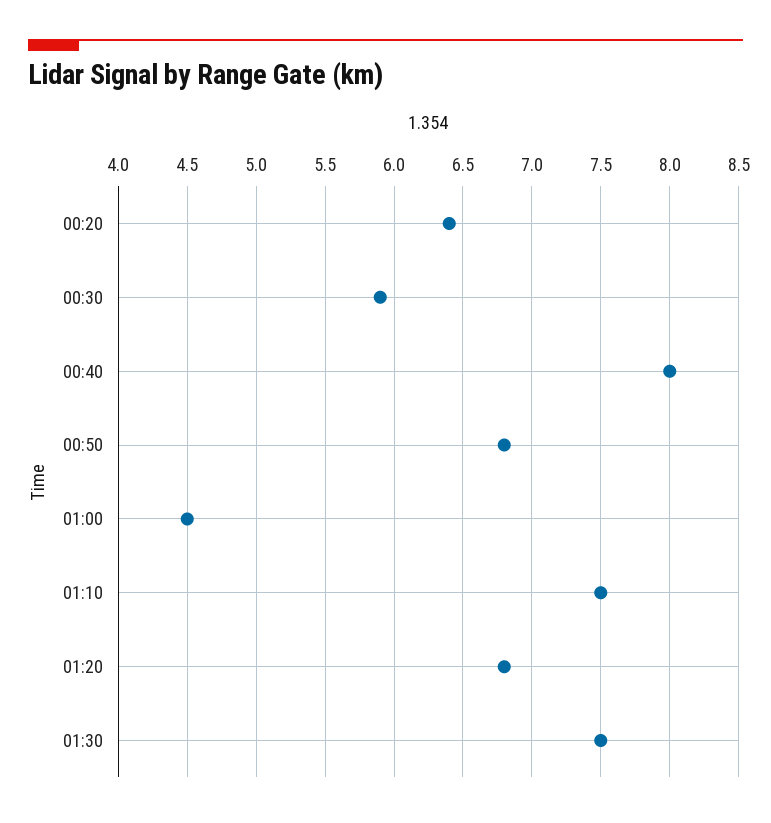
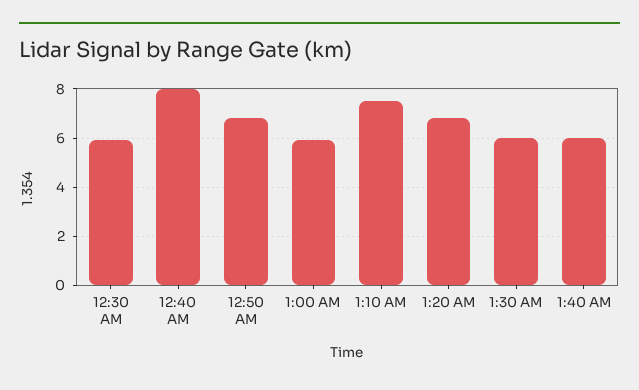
00:20: 6.4 -> none
01:00: 4.5 -> 6
01:30: 7.5 -> 6
1:40 AM: none -> 6

